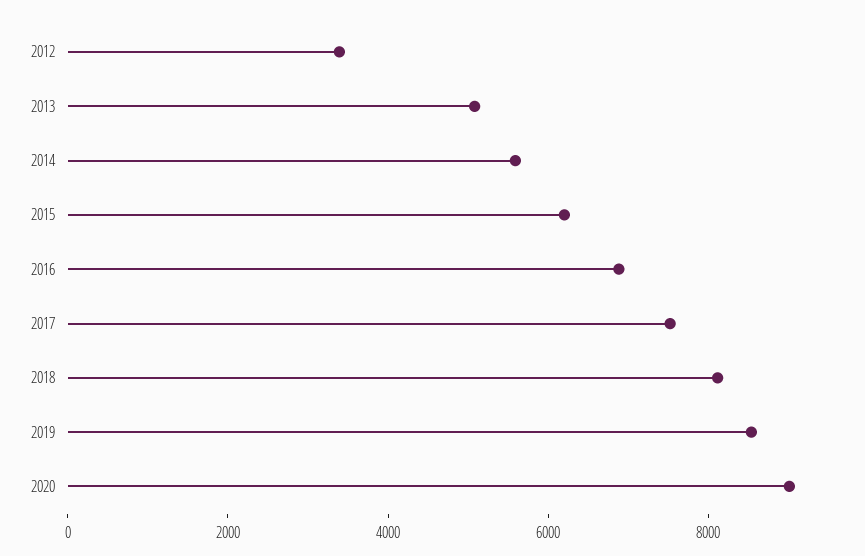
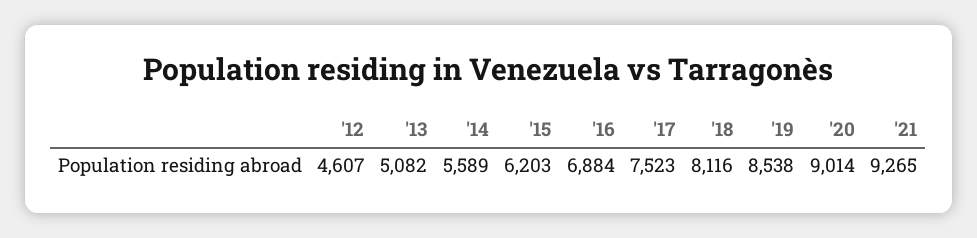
2012: 3500 -> 4607
'21: none -> 9265

